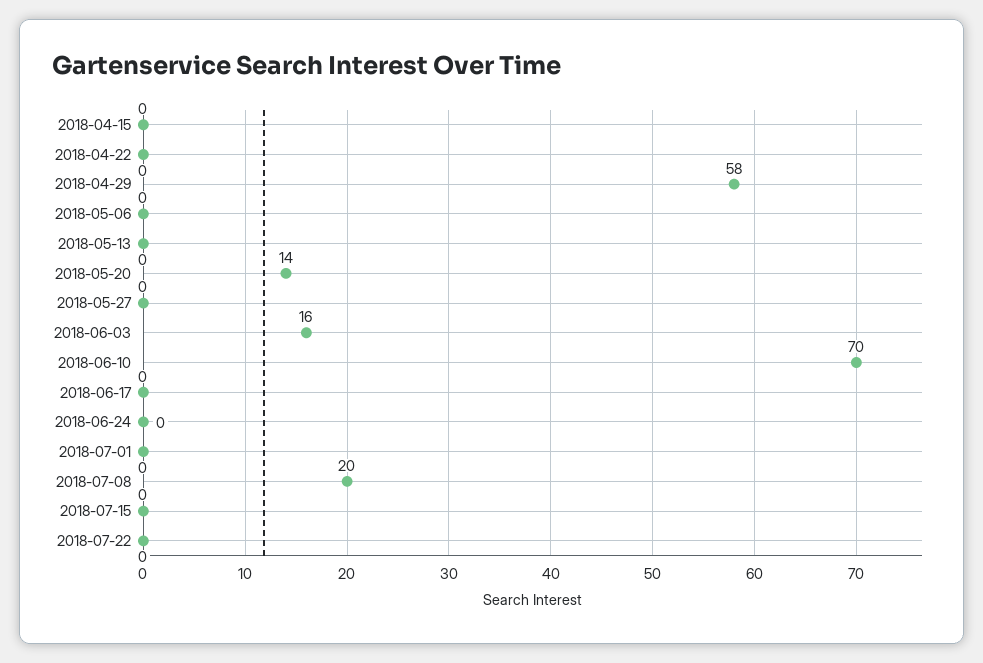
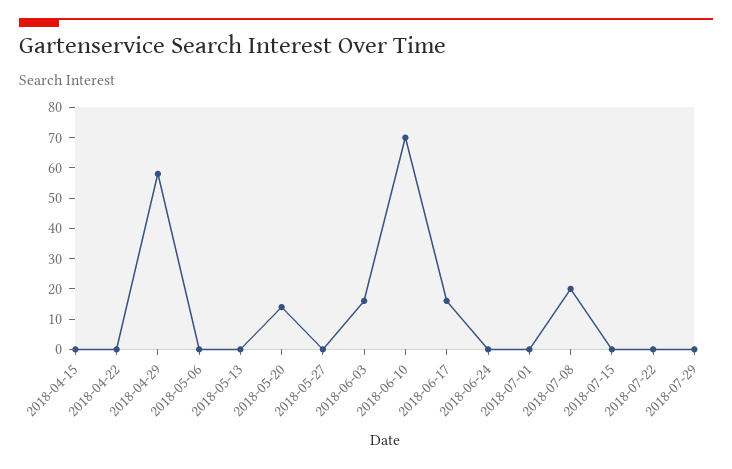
2018-06-17: 0 -> 15
2018-07-29: none -> 0

